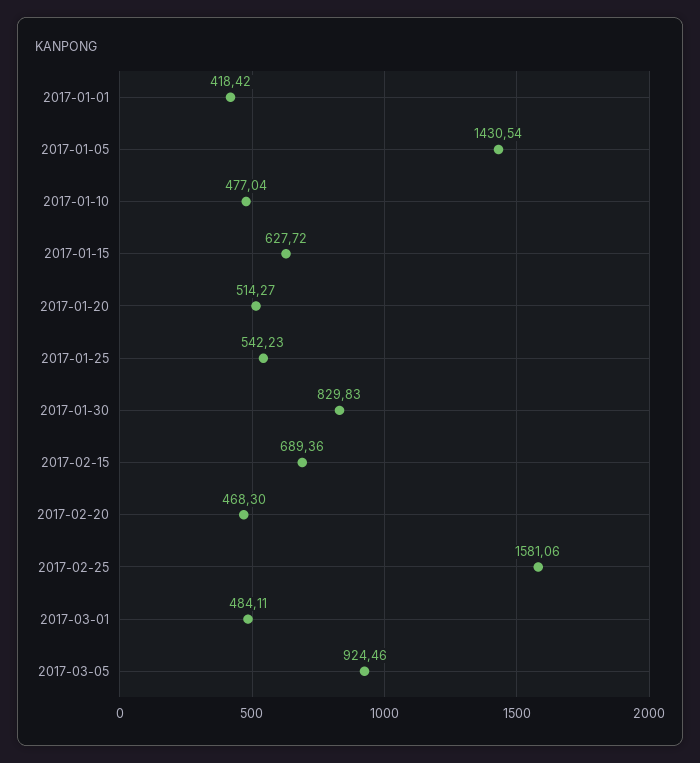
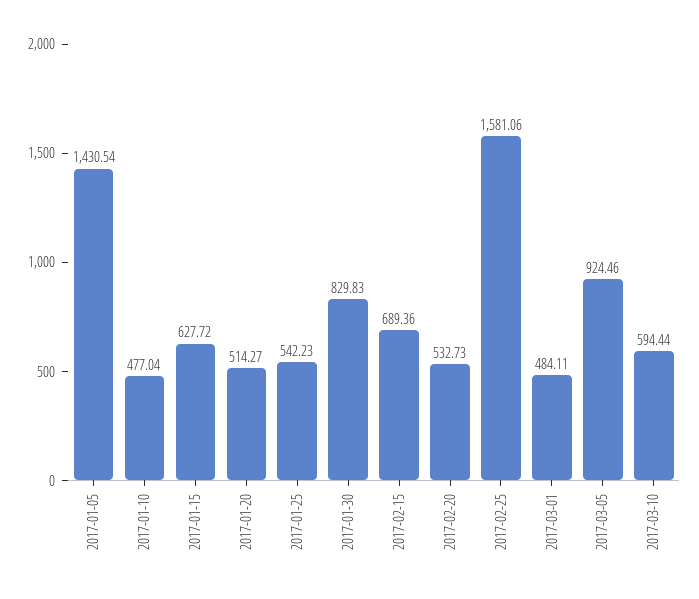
2017-01-01: 418.42 -> none
2017-02-20: 468.3 -> 532.73
2017-03-10: none -> 594.44

